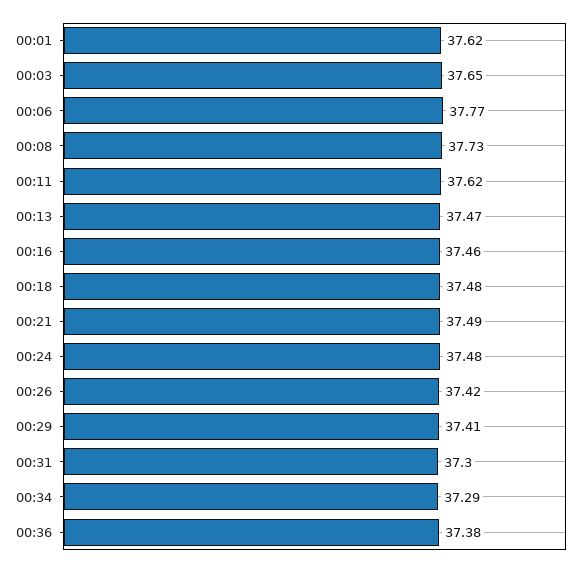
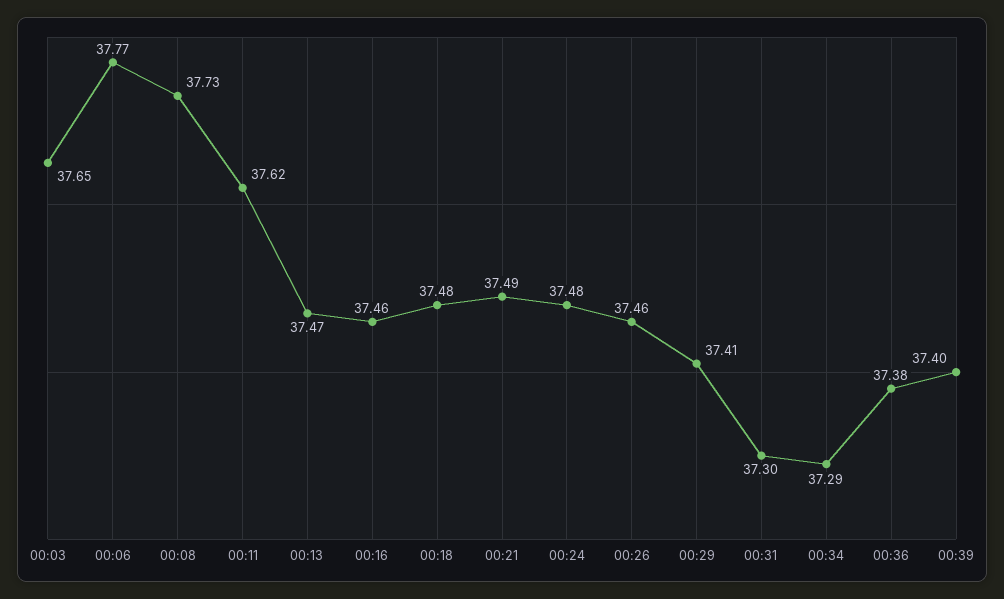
00:01: 37.62 -> none
00:26: 37.42 -> 37.46
00:39: none -> 37.4

